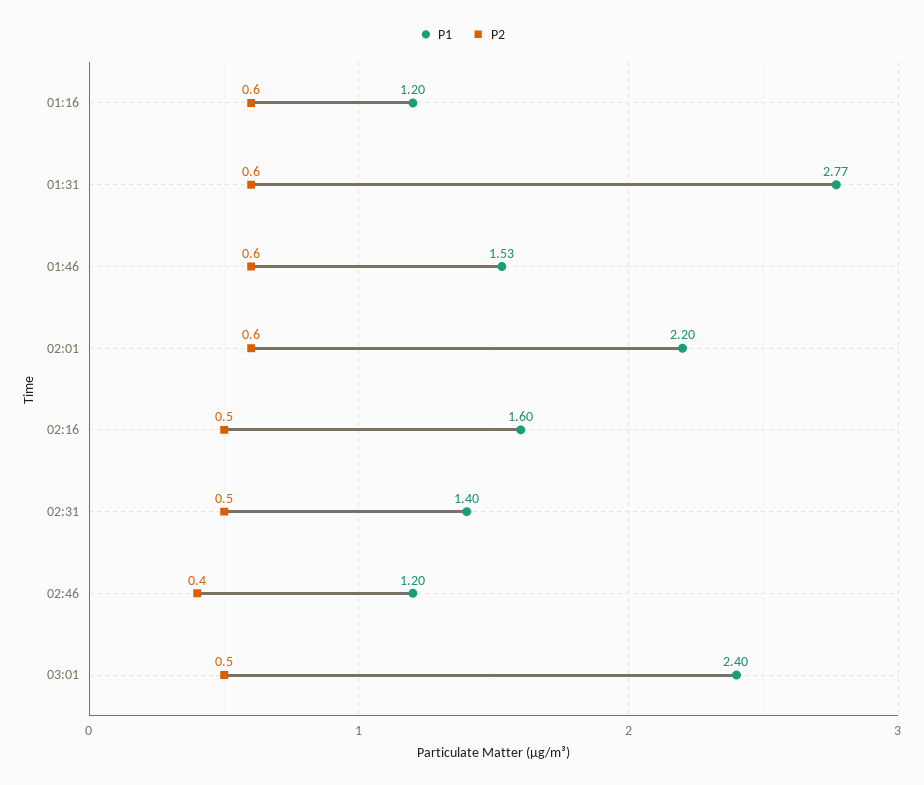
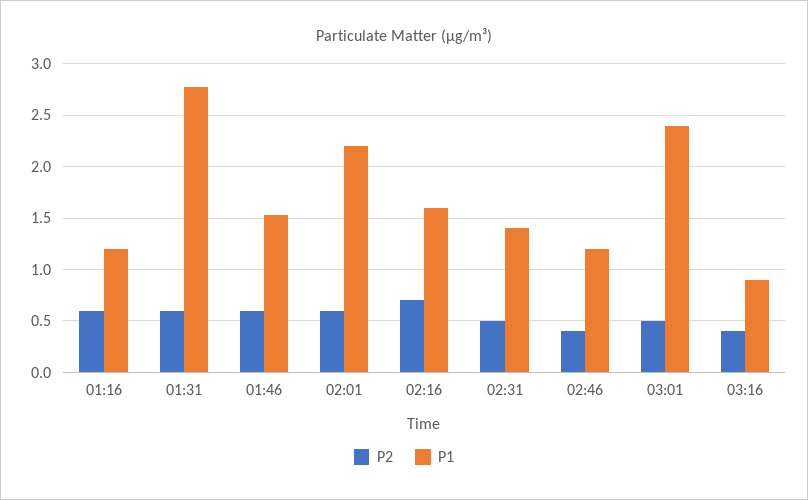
P2, 02:16: 0.5 -> 0.7
P2, 03:16: none -> 0.4
P1, 03:16: none -> 0.9

